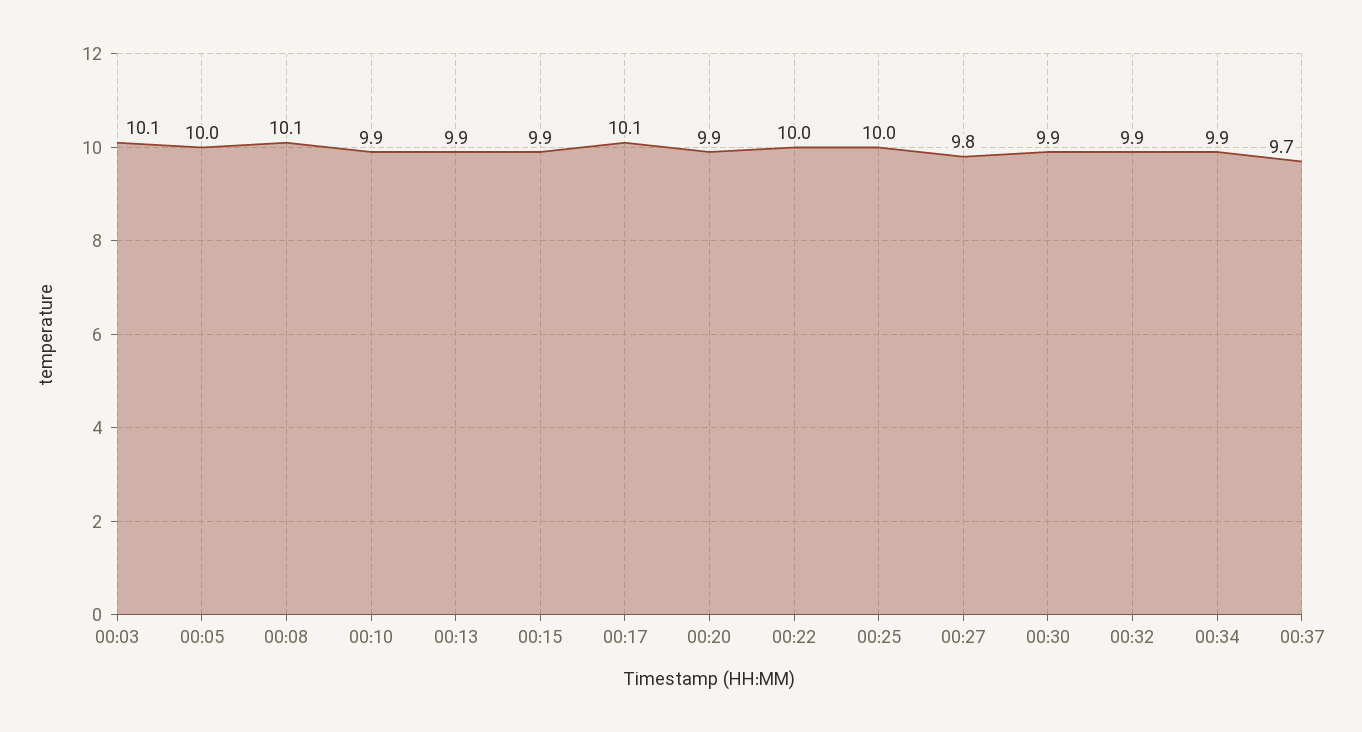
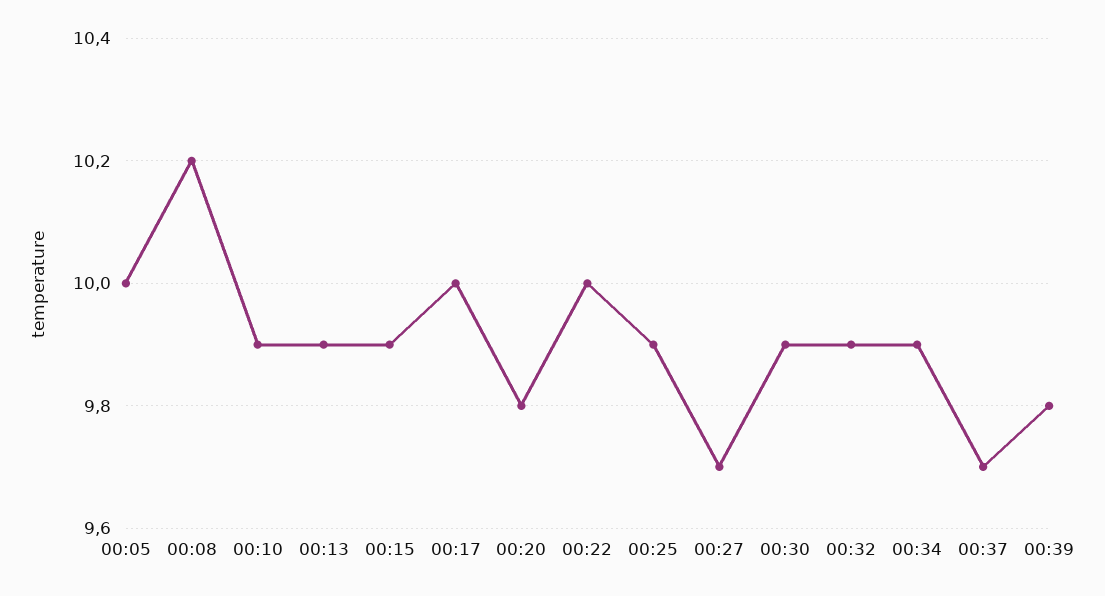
00:03: 10.1 -> none
00:08: 10.1 -> 10.2
00:17: 10.1 -> 10
00:20: 9.9 -> 9.8
00:25: 10 -> 9.9
00:27: 9.8 -> 9.7
00:39: none -> 9.8

